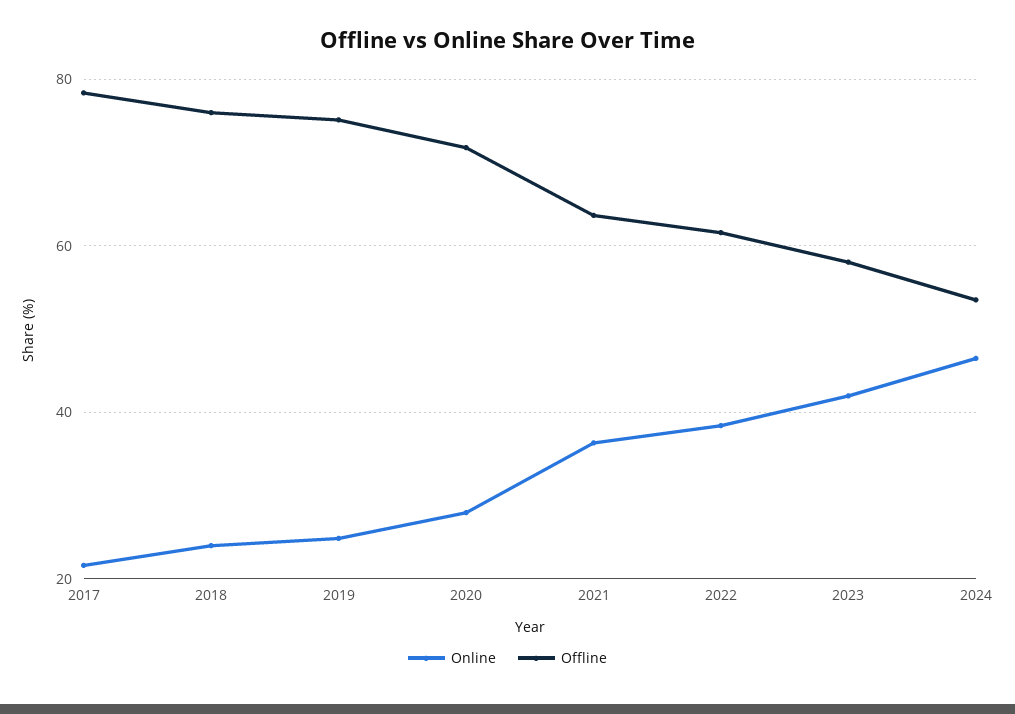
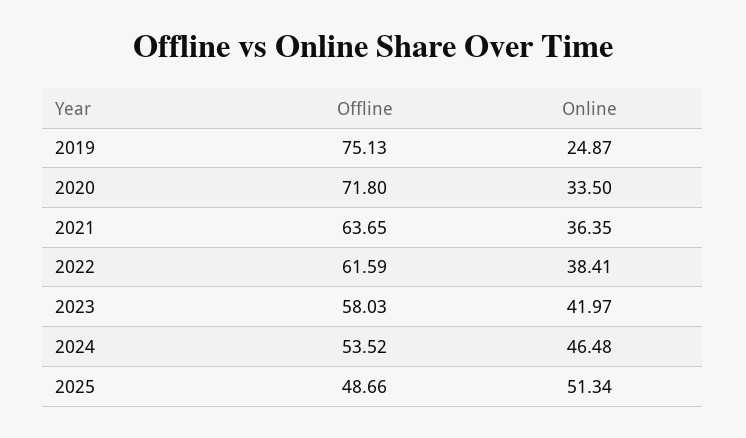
Online, 2017: 22 -> none
Offline, 2017: 78 -> none
Online, 2018: 24 -> none
Offline, 2018: 76 -> none
Online, 2020: 28 -> 33.5
Offline, 2025: none -> 48.66
Online, 2025: none -> 51.34

